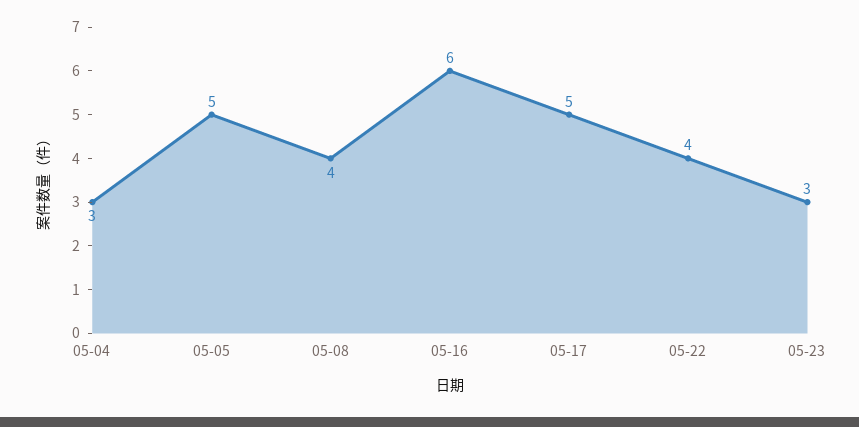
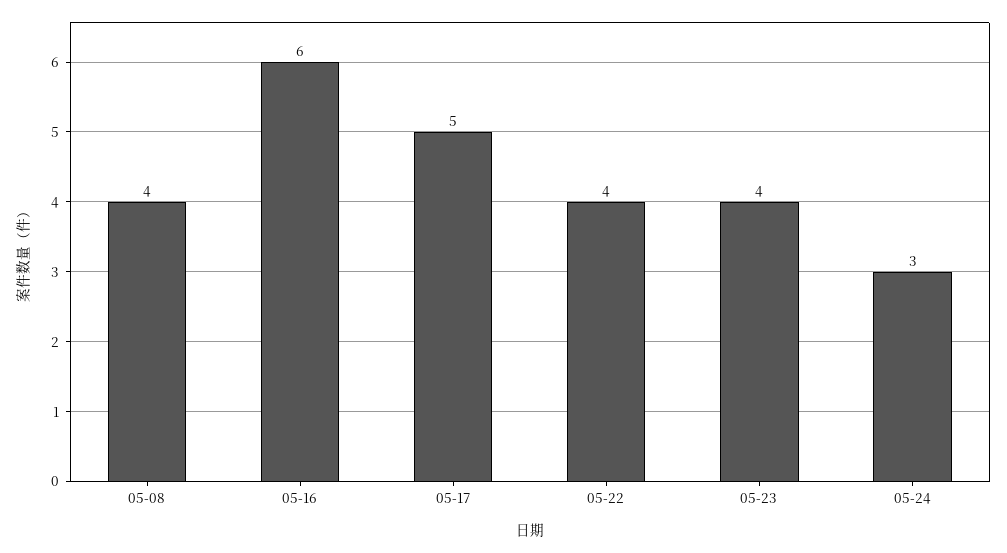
05-04: 3 -> none
05-05: 5 -> none
05-23: 3 -> 4
05-24: none -> 3

